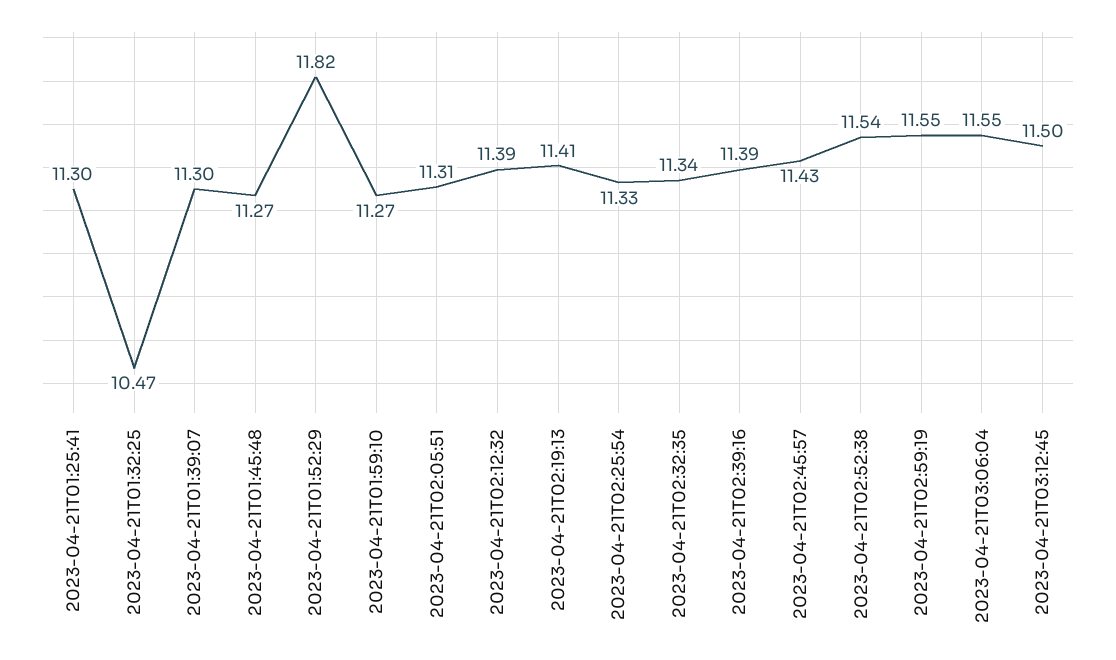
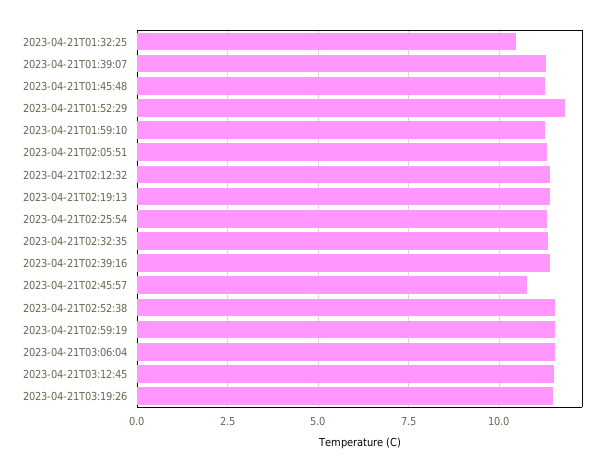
2023-04-21T01:25:41: 11.3 -> none
2023-04-21T02:45:57: 11.43 -> 10.75
2023-04-21T03:19:26: none -> 11.5

